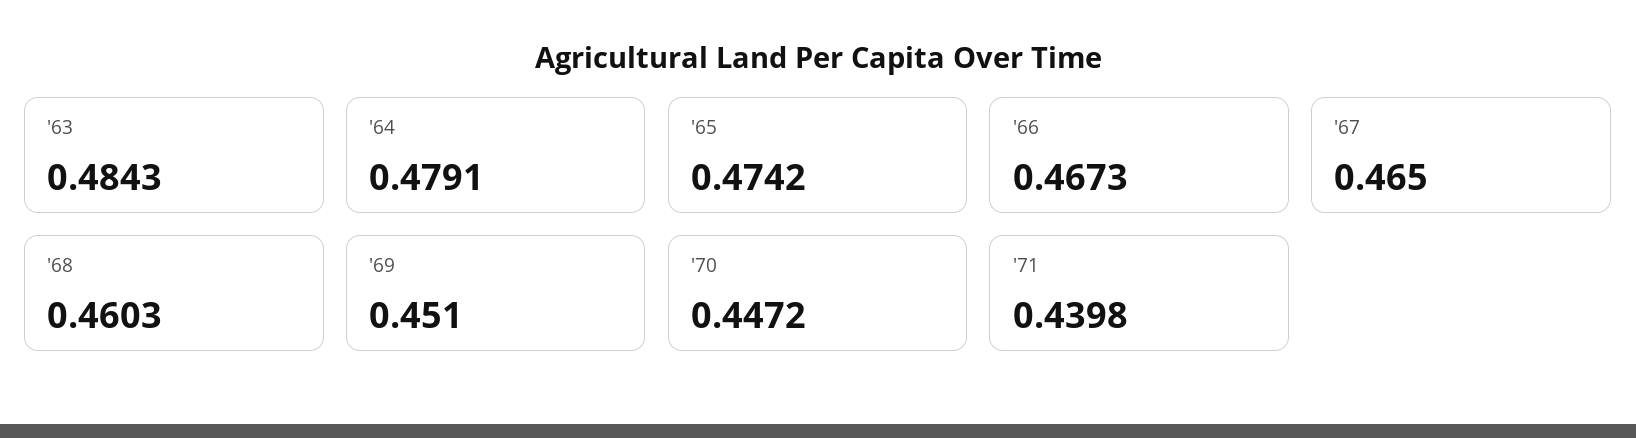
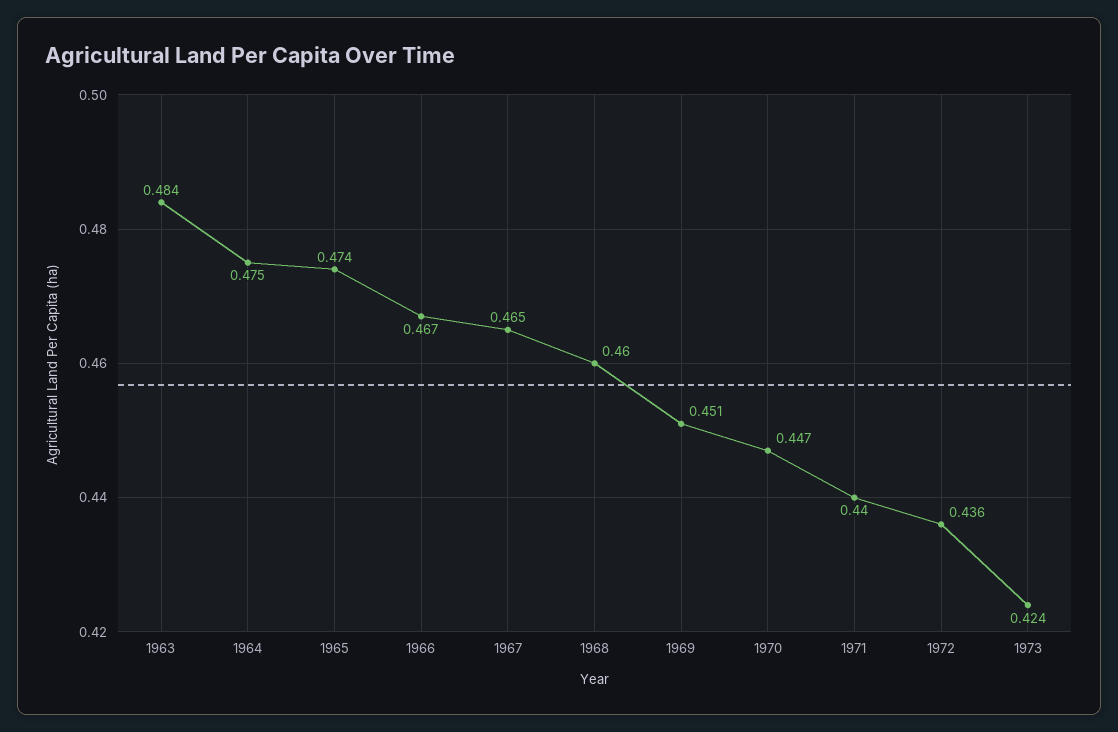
'64: 0.4791 -> 0.475
1972: none -> 0.436
1973: none -> 0.424

